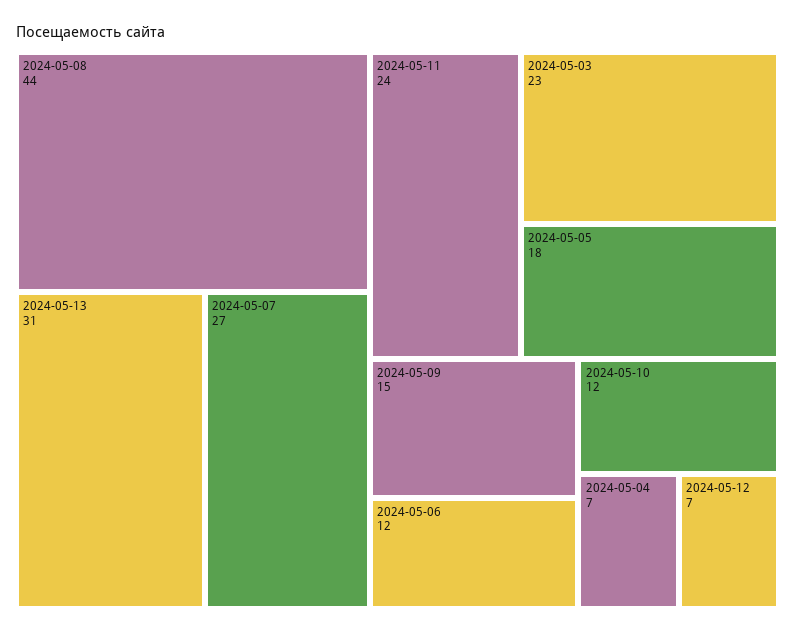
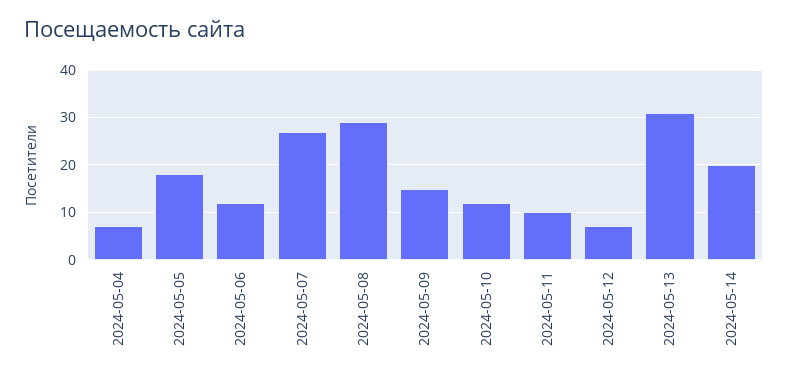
2024-05-08: 44 -> 30
2024-05-11: 24 -> 10
2024-05-03: 23 -> none
2024-05-14: none -> 20

